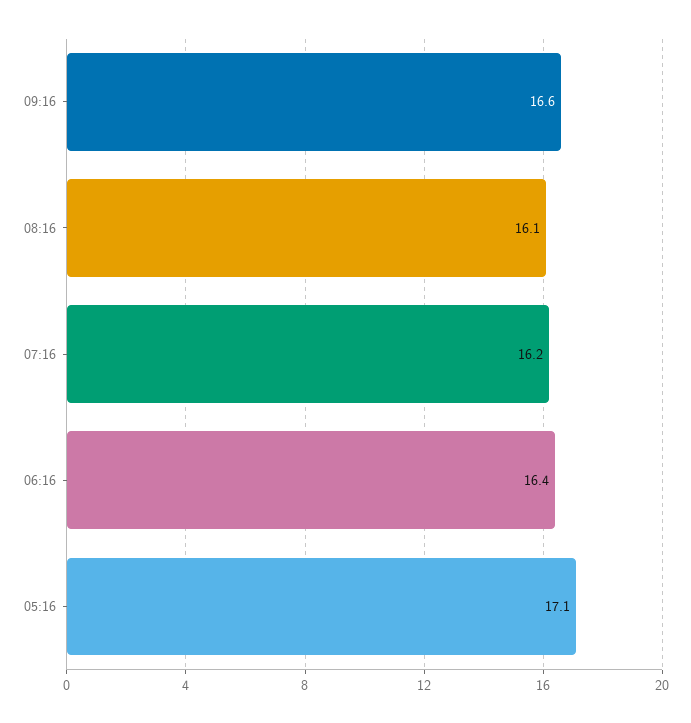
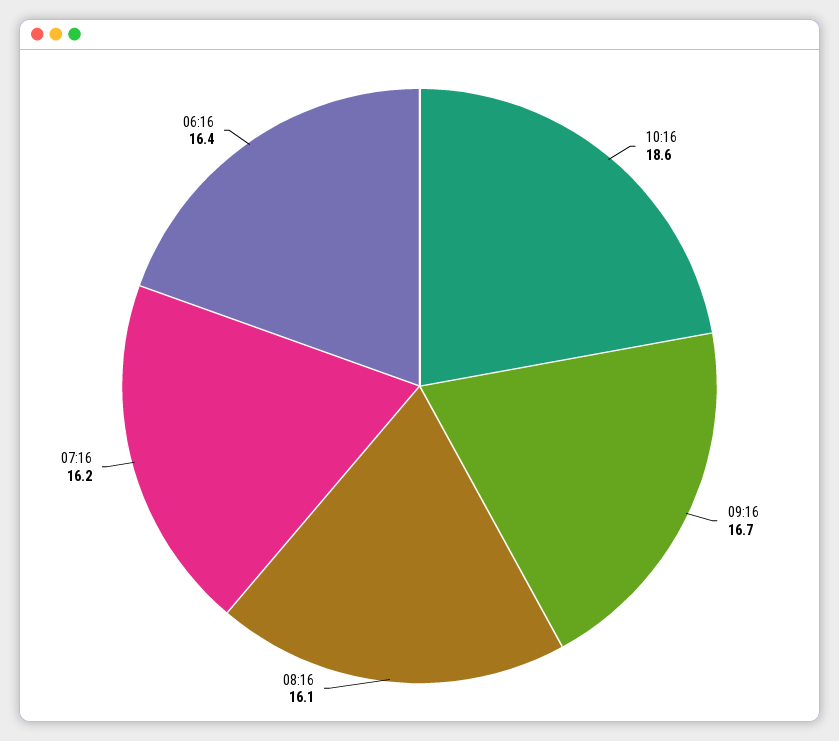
09:16: 16.6 -> 16.7
05:16: 17.1 -> none
10:16: none -> 18.6

